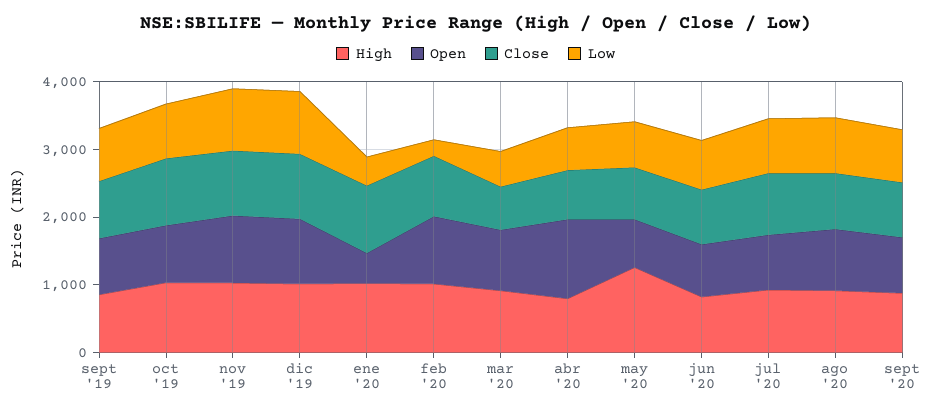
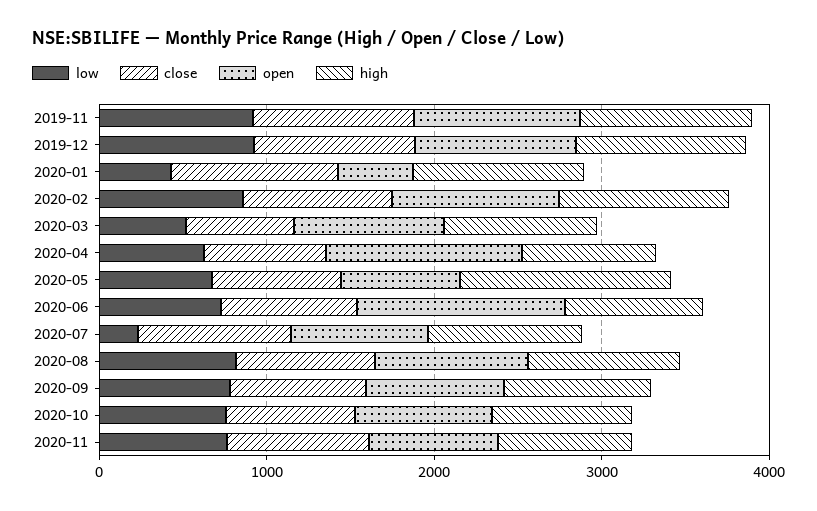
High, sept '19: 800 -> none
Open, sept '19: 800 -> none
Close, sept '19: 800 -> none
Low, sept '19: 800 -> none
High, oct '19: 1000 -> none
Open, oct '19: 800 -> none
Close, oct '19: 1000 -> none
Low, oct '19: 800 -> none
Low, feb '20: 200 -> 800
Open, jun '20: 800 -> 1200
Low, jul '20: 800 -> 200
Low, 2020-10: none -> 800
Close, 2020-10: none -> 800
Open, 2020-10: none -> 800
High, 2020-10: none -> 800
Low, 2020-11: none -> 800
Close, 2020-11: none -> 800
Open, 2020-11: none -> 800
High, 2020-11: none -> 800

